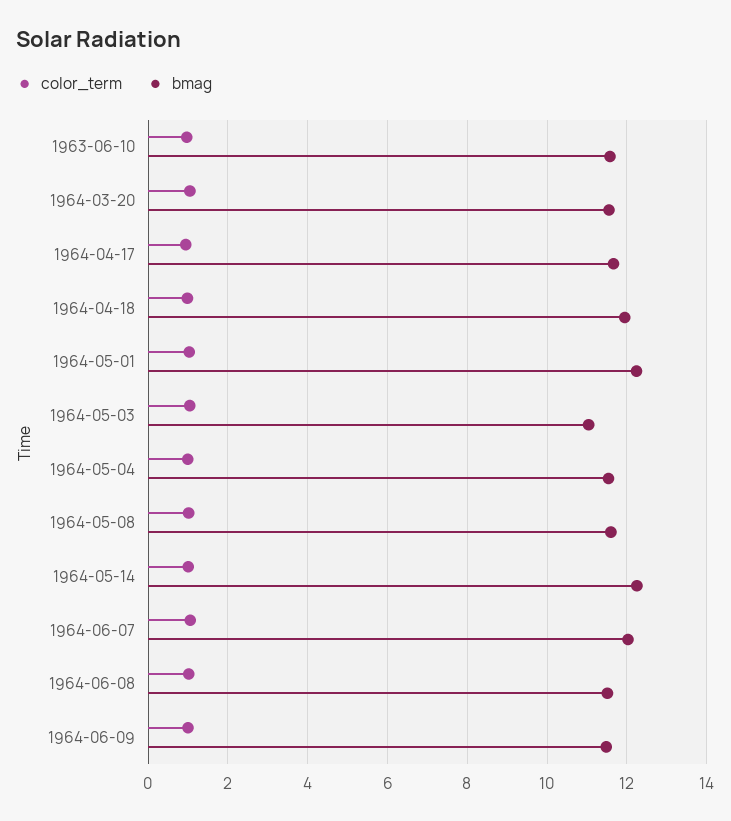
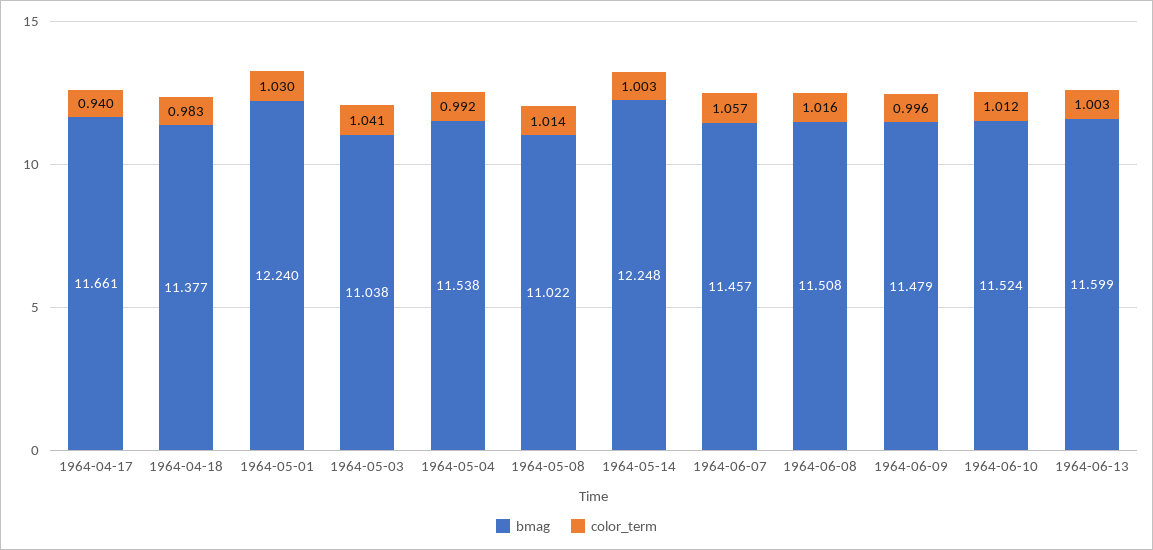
color_term, 1963-06-10: 1 -> none
bmag, 1963-06-10: 11.6 -> none
color_term, 1964-03-20: 1 -> none
bmag, 1964-03-20: 11.6 -> none
bmag, 1964-04-18: 12 -> 11.377
bmag, 1964-05-08: 11.6 -> 11.022
bmag, 1964-06-07: 12 -> 11.457
bmag, 1964-06-10: none -> 11.524
color_term, 1964-06-10: none -> 1.012
bmag, 1964-06-13: none -> 11.599
color_term, 1964-06-13: none -> 1.003

